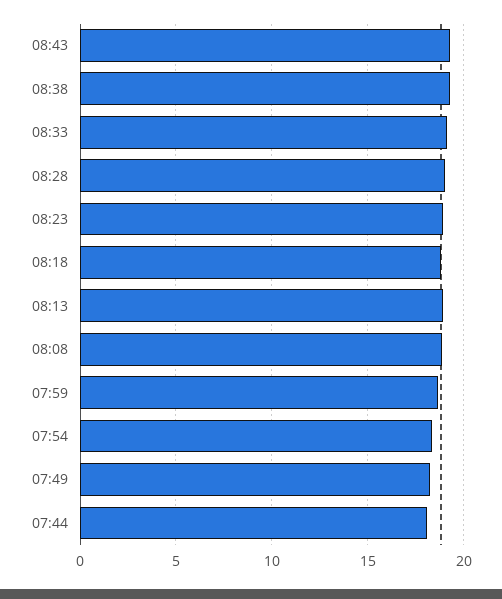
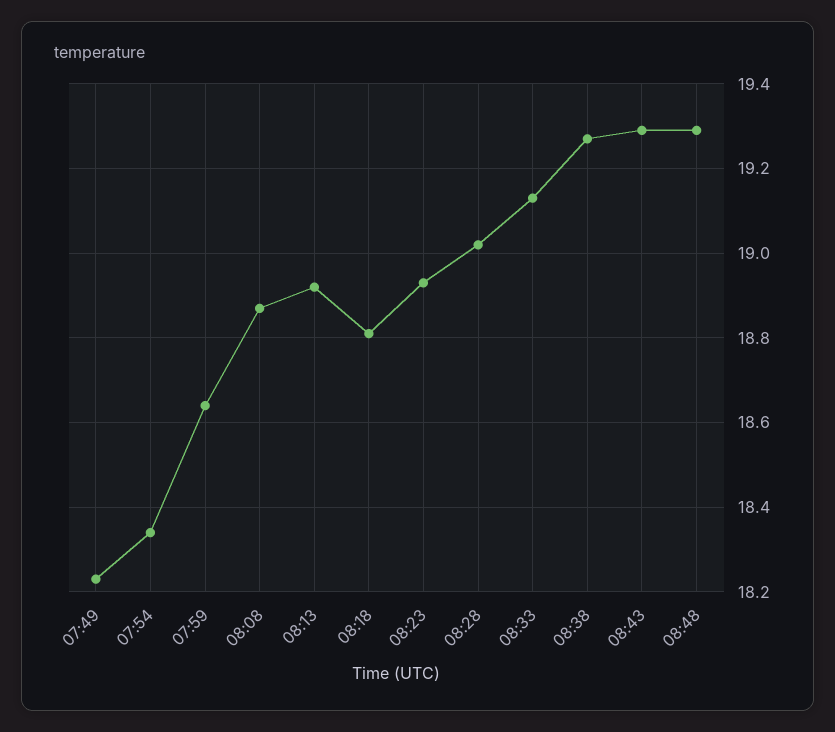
07:44: 18 -> none
08:48: none -> 19.3

